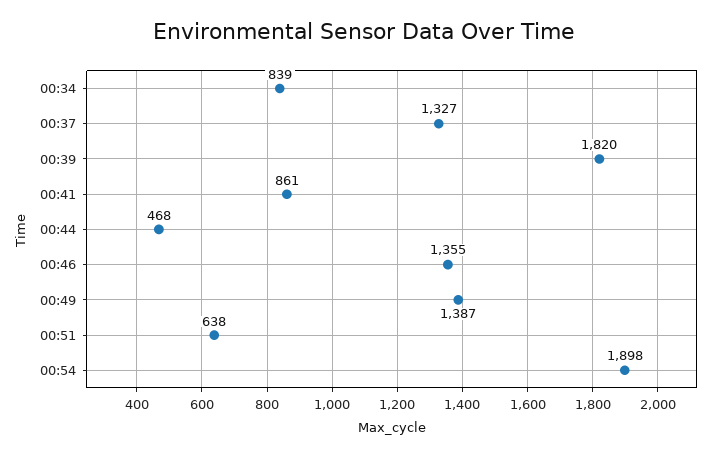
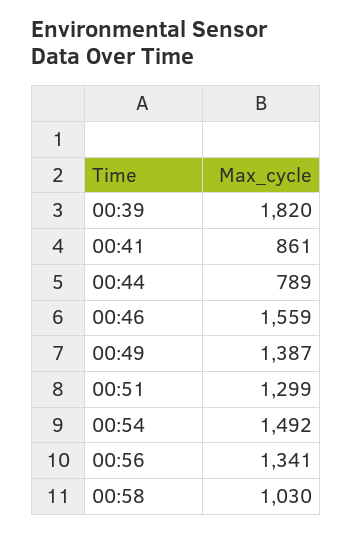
00:34: 839 -> none
00:37: 1327 -> none
00:44: 468 -> 789
00:46: 1355 -> 1559
00:51: 638 -> 1299
00:54: 1898 -> 1492
00:56: none -> 1341
00:58: none -> 1030

